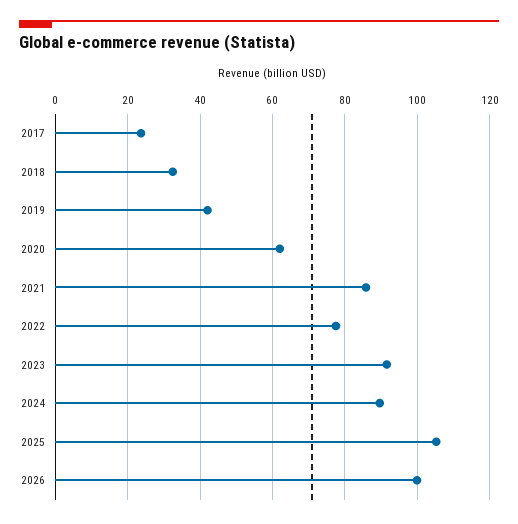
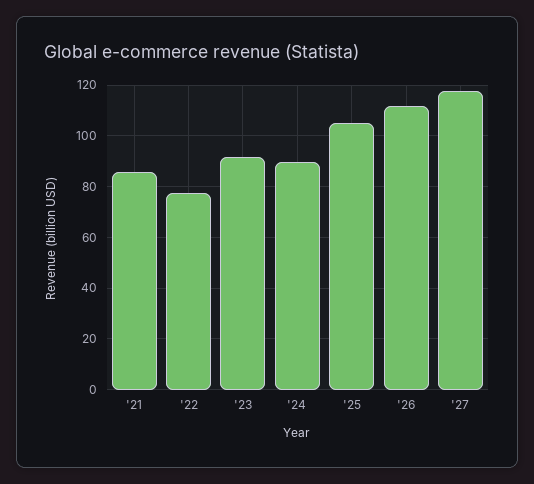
2017: 24 -> none
2018: 32 -> none
2019: 42 -> none
2020: 62 -> none
2026: 100 -> 112.5
'27: none -> 117.5

